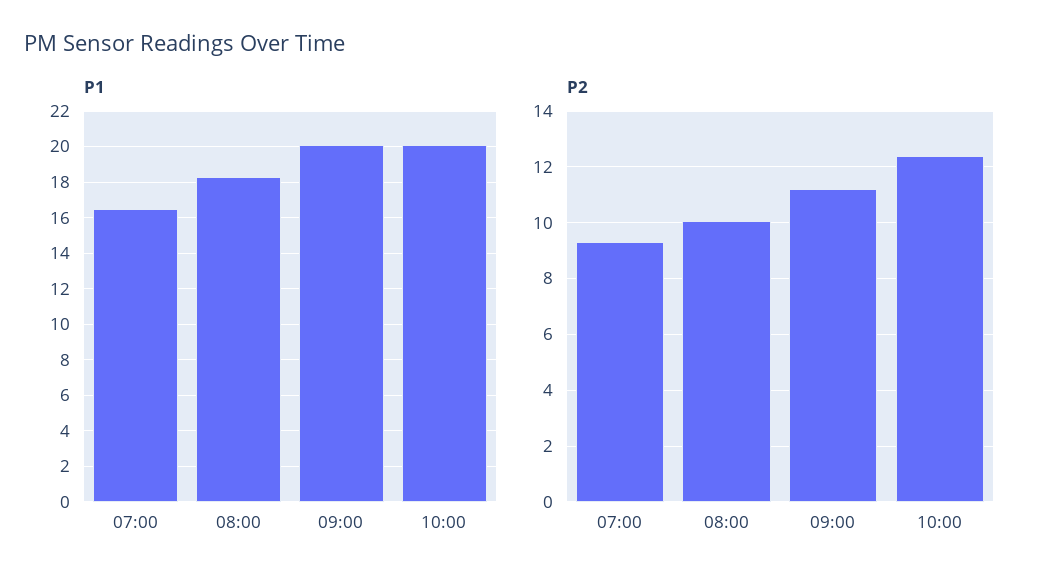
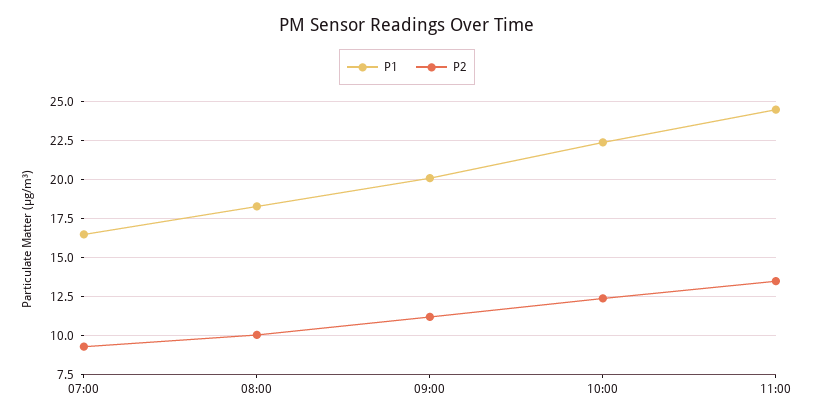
P1, 10:00: 20 -> 22.5
P1, 11:00: none -> 24.5
P2, 11:00: none -> 13.5

